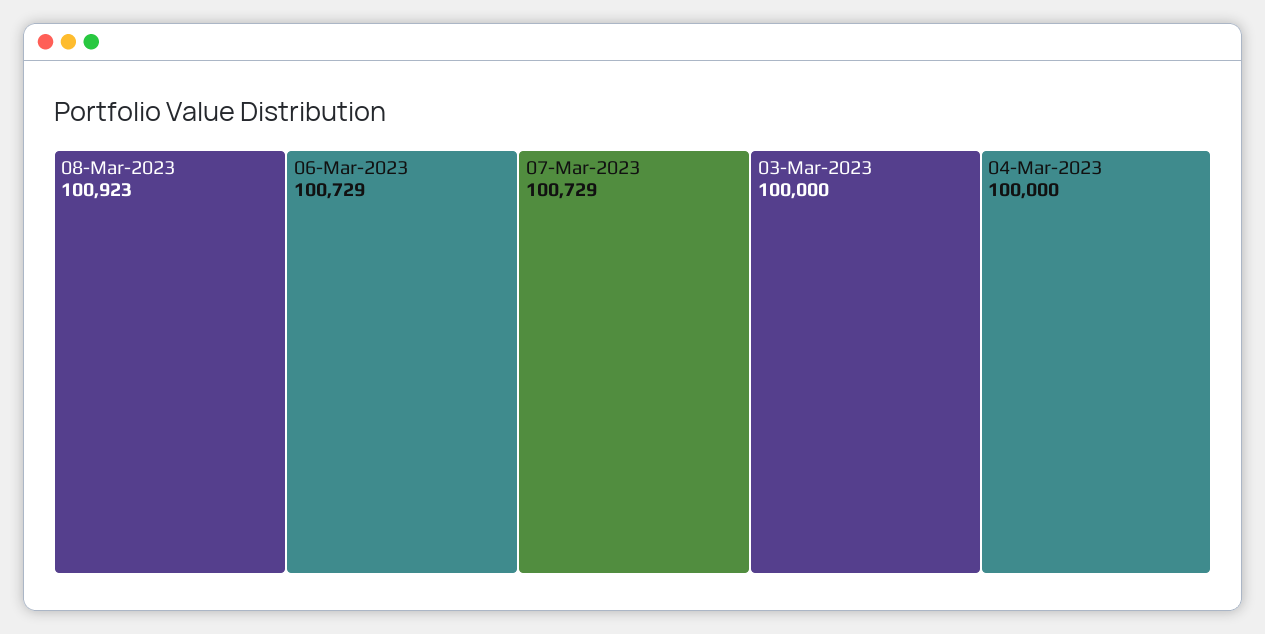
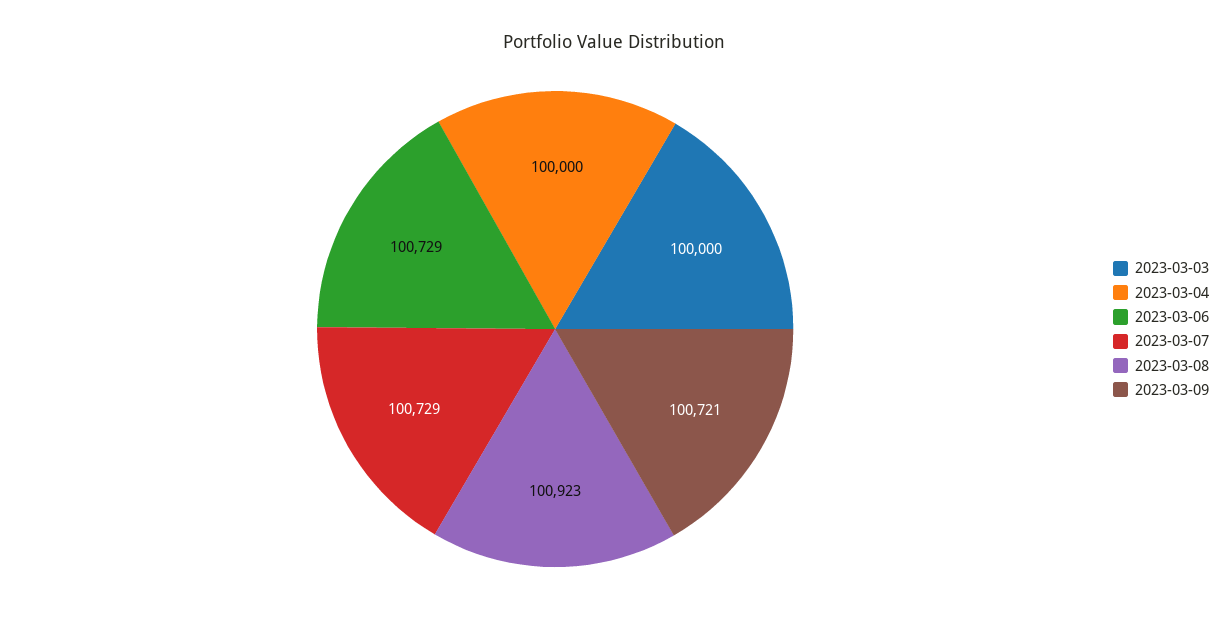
2023-03-09: none -> 100721

